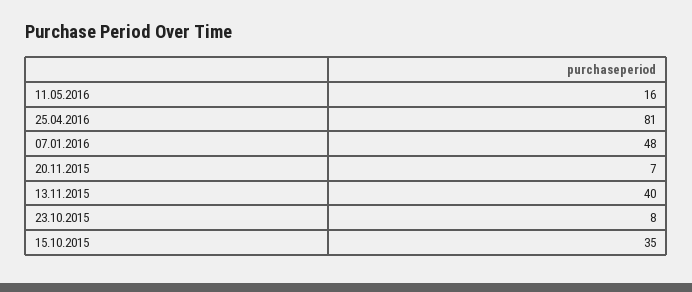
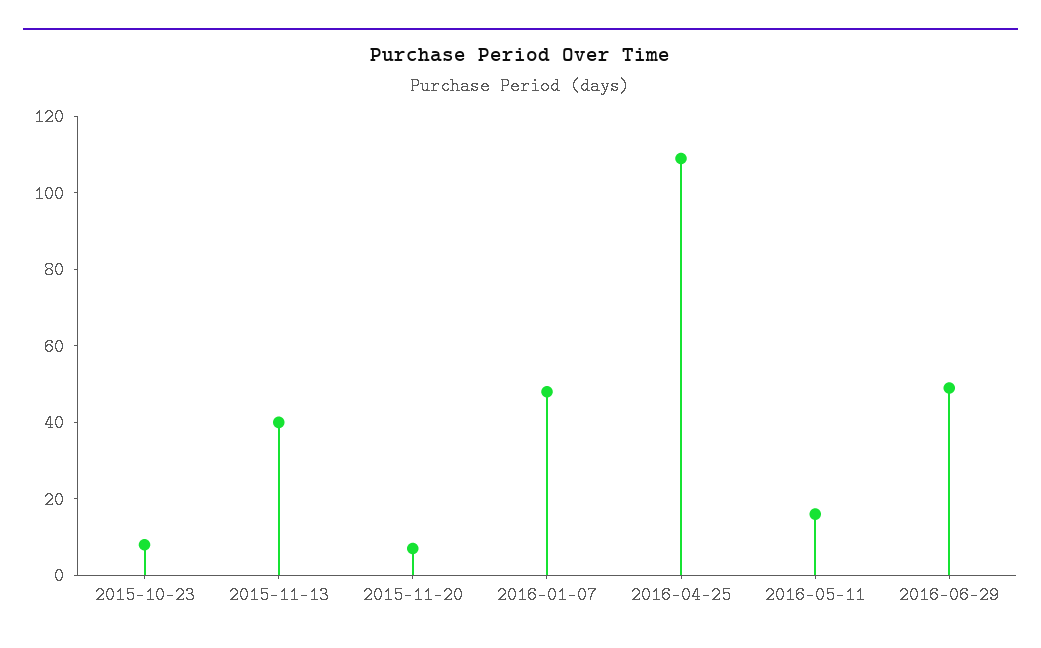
25.04.2016: 81 -> 110
15.10.2015: 35 -> none
2016-06-29: none -> 50

